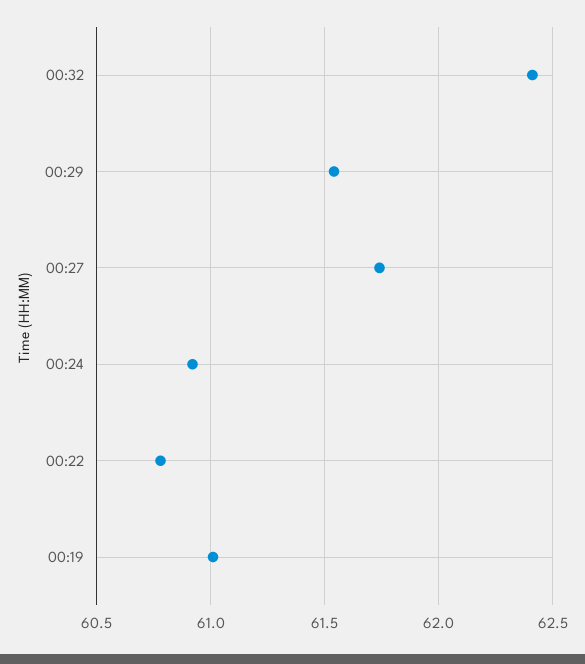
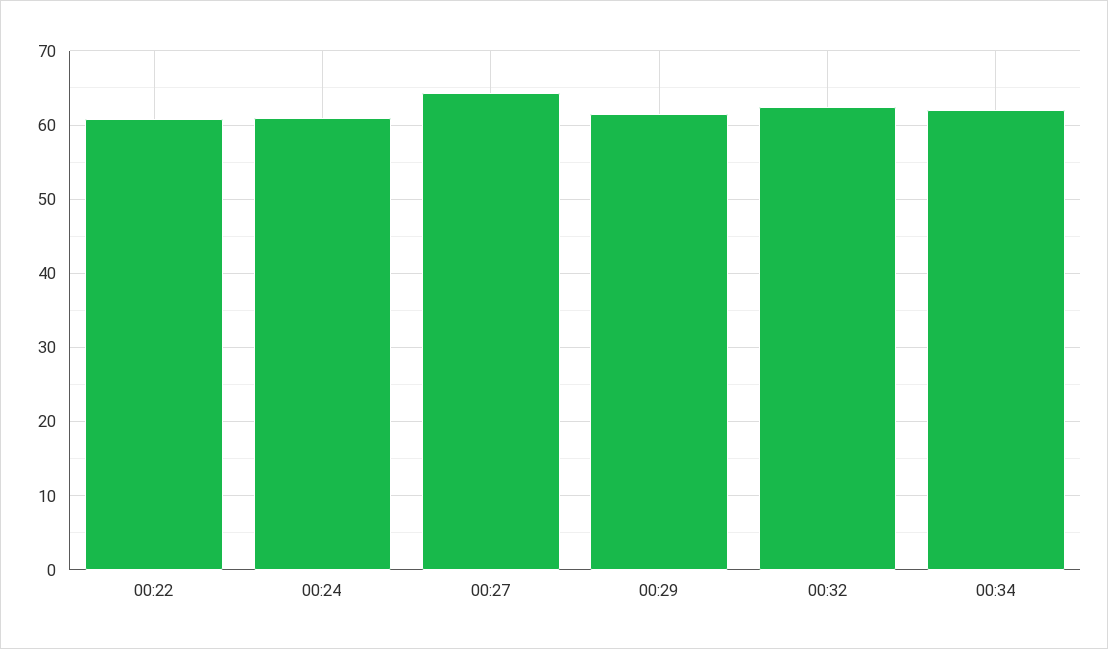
00:27: 61.75 -> 64
00:19: 61 -> none
00:34: none -> 62

